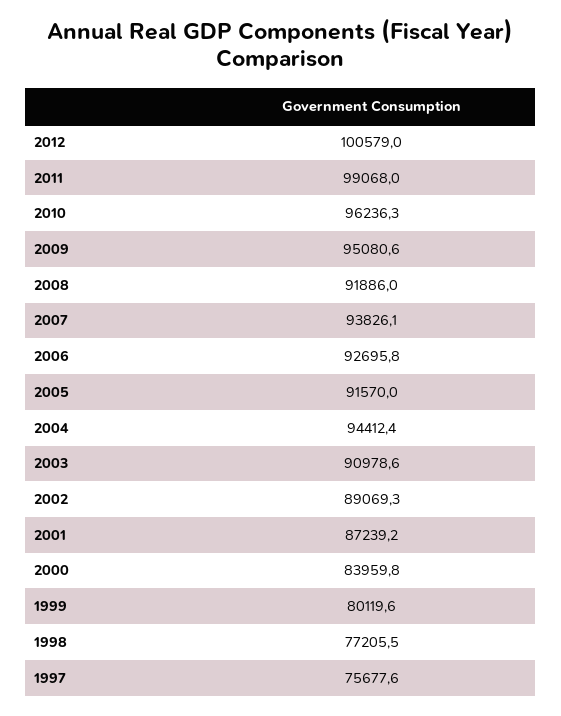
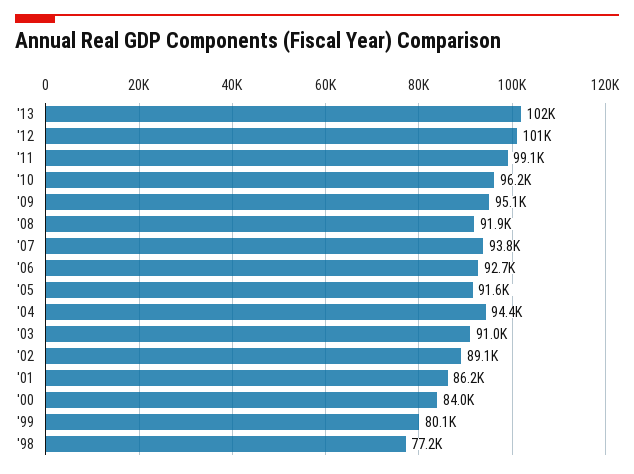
2001: 87239.2 -> 86200
1997: 75677.6 -> none
'13: none -> 102000

